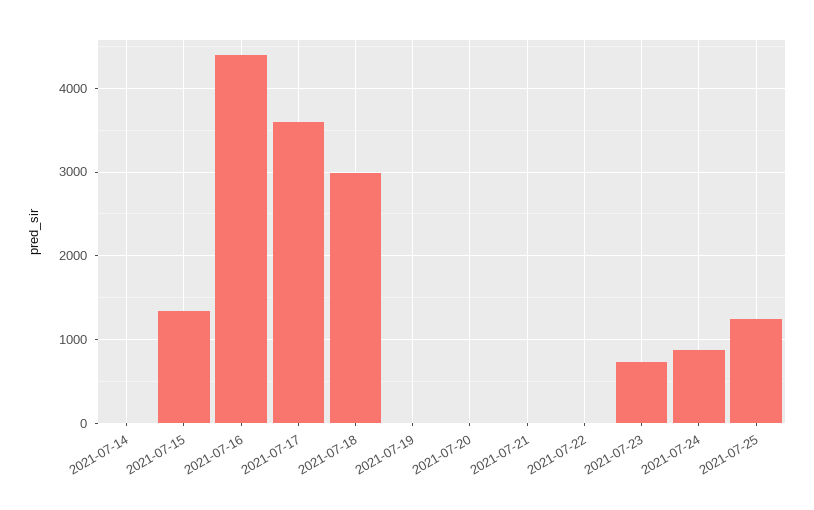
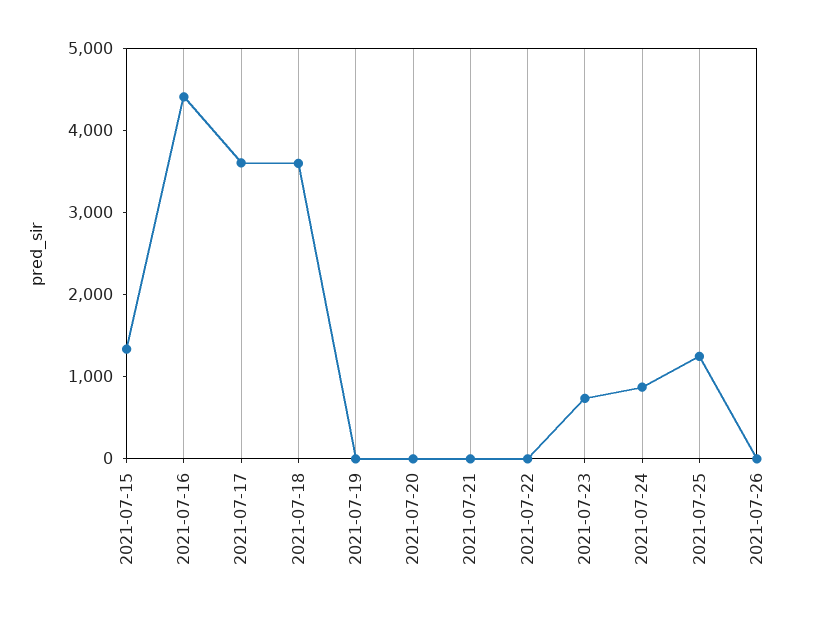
2021-07-14: 0 -> none
2021-07-18: 3000 -> 3600
2021-07-26: none -> 0

